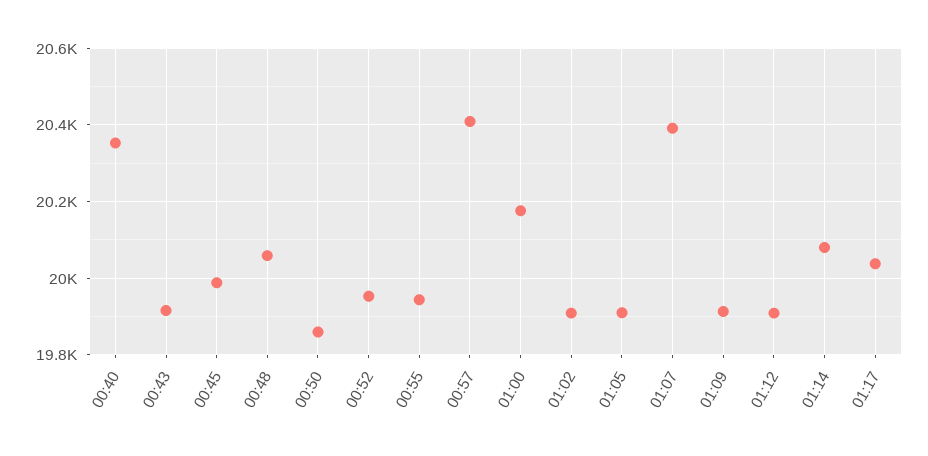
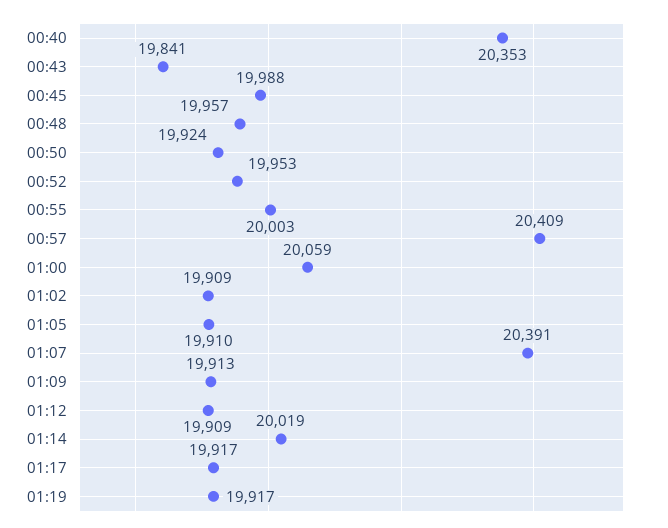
00:43: 19920 -> 19841
00:48: 20060 -> 19957
00:50: 19860 -> 19924
00:55: 19940 -> 20003
01:00: 20180 -> 20059
01:14: 20080 -> 20019
01:17: 20040 -> 19917
01:19: none -> 19917

